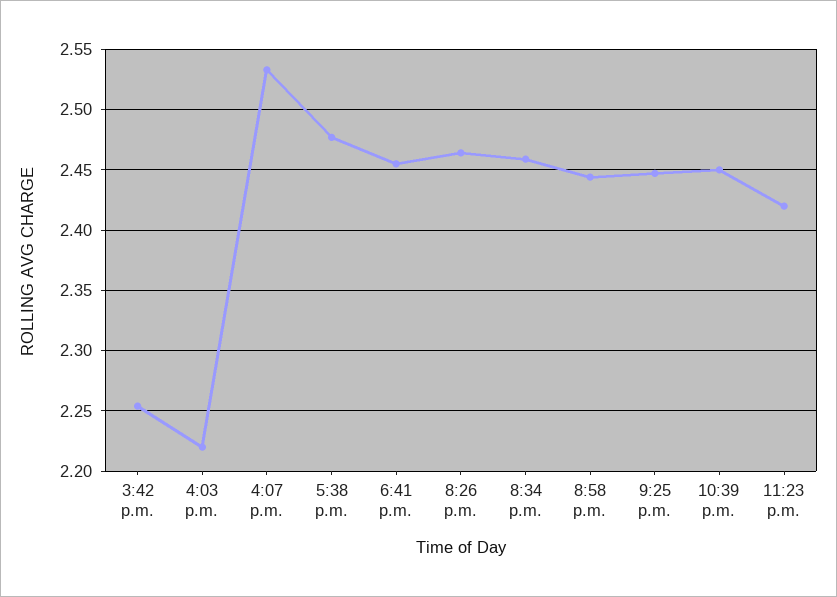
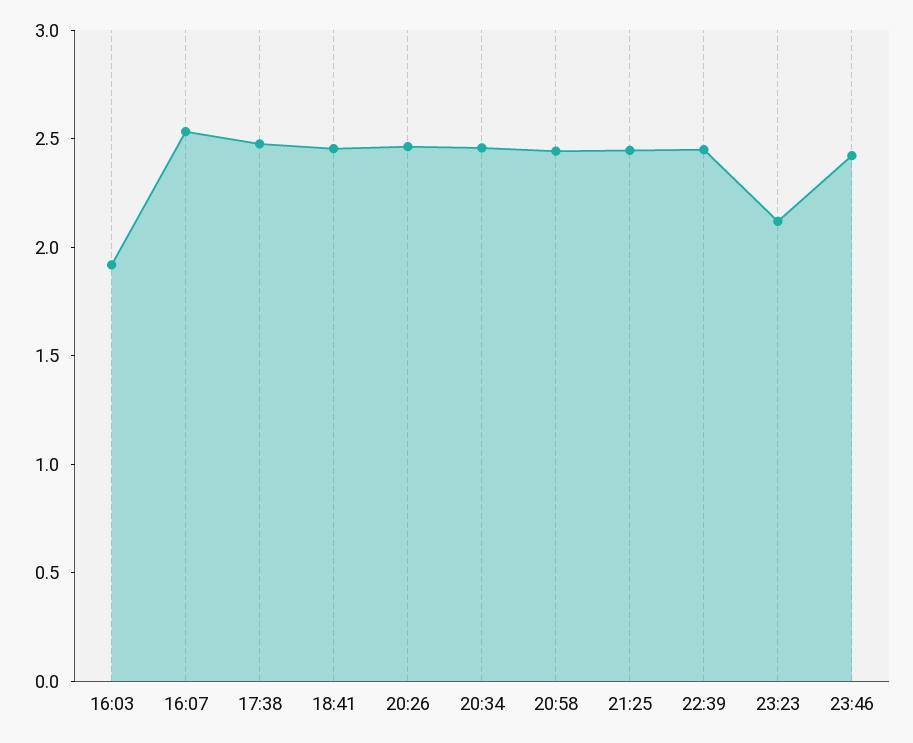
3:42 p.m.: 2.255 -> none
4:03 p.m.: 2.22 -> 1.9
11:23 p.m.: 2.42 -> 2.1
23:46: none -> 2.4

